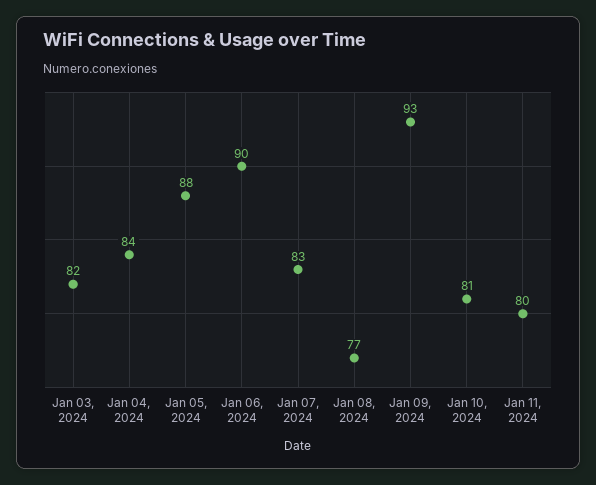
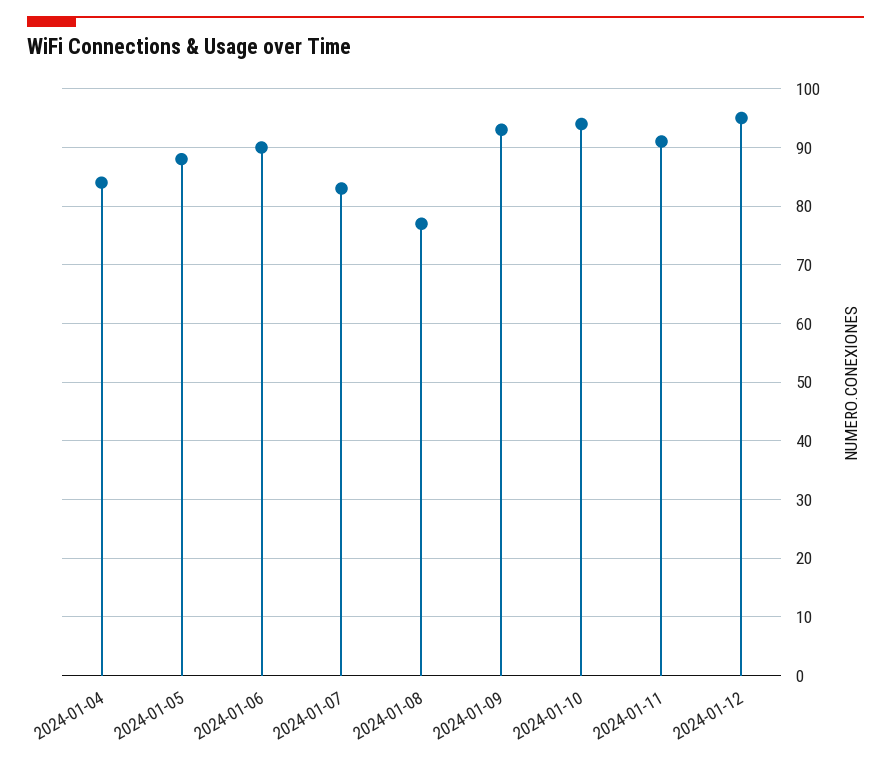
Jan 03, 2024: 82 -> none
Jan 10, 2024: 81 -> 95
Jan 11, 2024: 80 -> 90
2024-01-12: none -> 95

